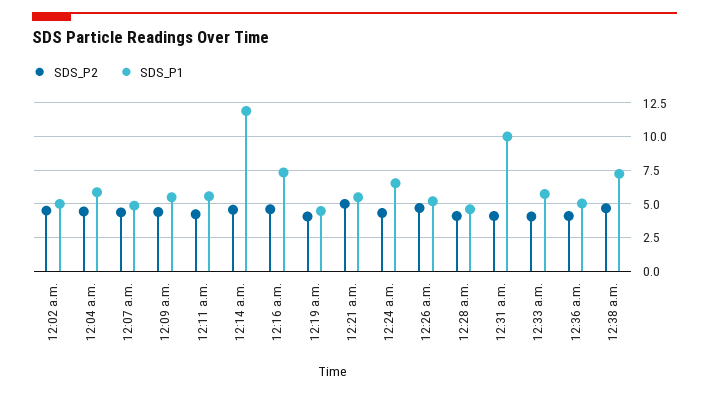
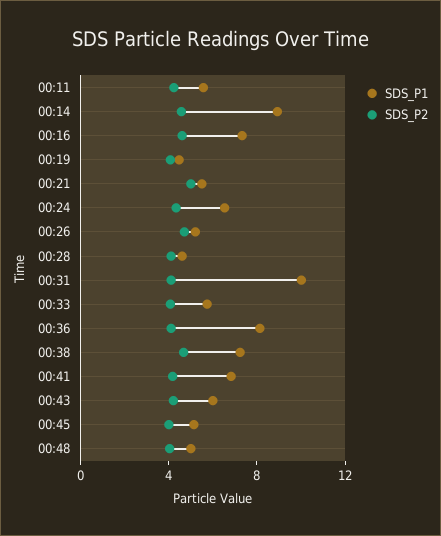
SDS_P2, 12:02 a.m.: 4.5 -> none
SDS_P1, 12:02 a.m.: 5 -> none
SDS_P2, 12:04 a.m.: 4.5 -> none
SDS_P1, 12:04 a.m.: 6 -> none
SDS_P2, 12:07 a.m.: 4.5 -> none
SDS_P1, 12:07 a.m.: 5 -> none
SDS_P2, 12:09 a.m.: 4.5 -> none
SDS_P1, 12:09 a.m.: 5.5 -> none
SDS_P1, 12:14 a.m.: 12 -> 9
SDS_P1, 12:36 a.m.: 5 -> 8
SDS_P1, 00:41: none -> 7
SDS_P2, 00:41: none -> 4
SDS_P1, 00:43: none -> 6
SDS_P2, 00:43: none -> 4
SDS_P1, 00:45: none -> 5
SDS_P2, 00:45: none -> 4
SDS_P1, 00:48: none -> 5
SDS_P2, 00:48: none -> 4

